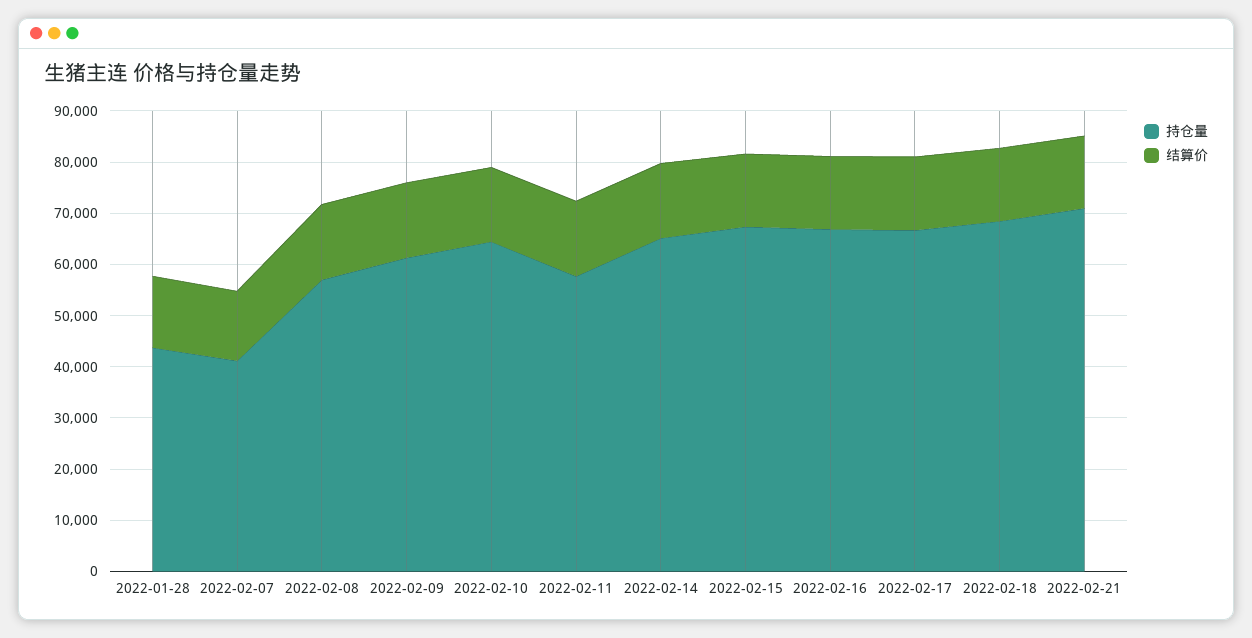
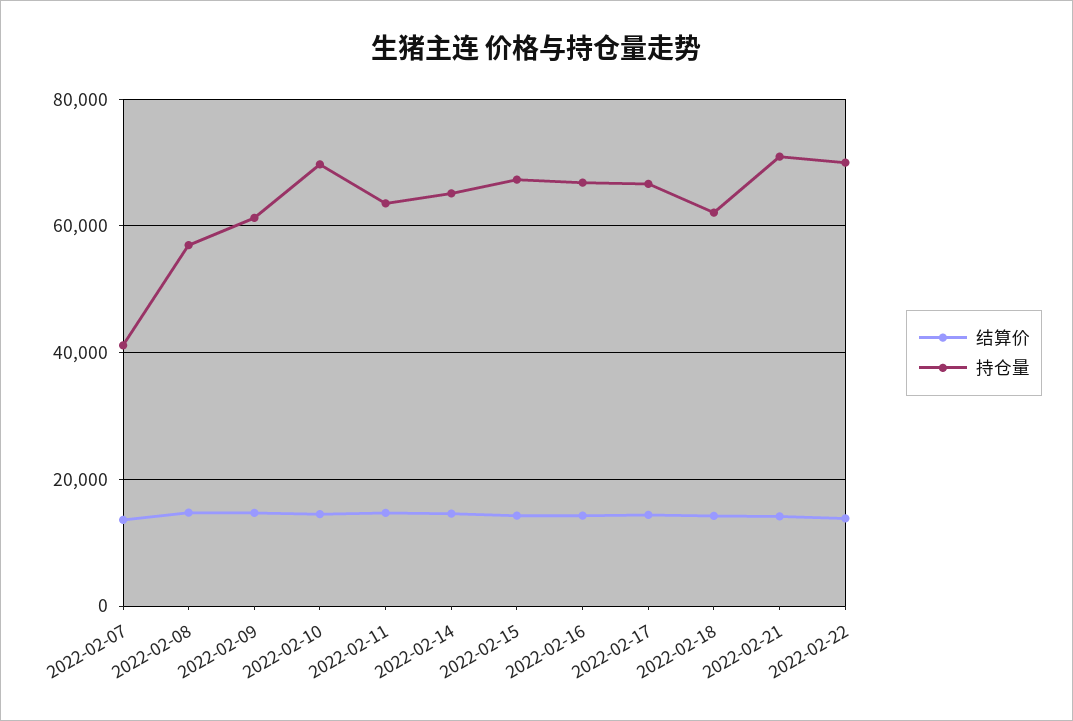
持仓量, 2022-01-28: 44000 -> none
结算价, 2022-01-28: 14000 -> none
持仓量, 2022-02-10: 64000 -> 70000
持仓量, 2022-02-11: 58000 -> 64000
持仓量, 2022-02-18: 68000 -> 62000
结算价, 2022-02-22: none -> 14000
持仓量, 2022-02-22: none -> 70000

